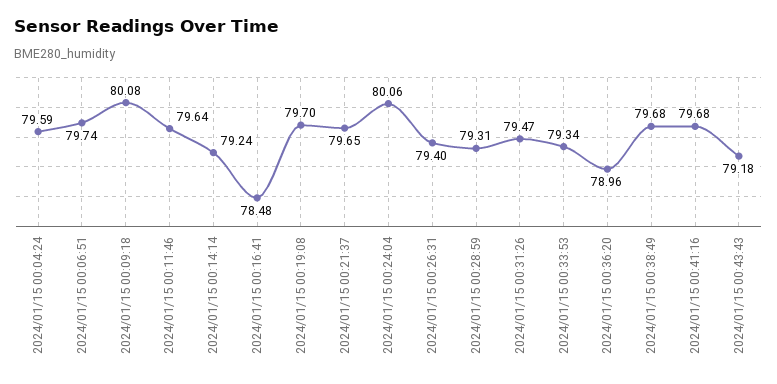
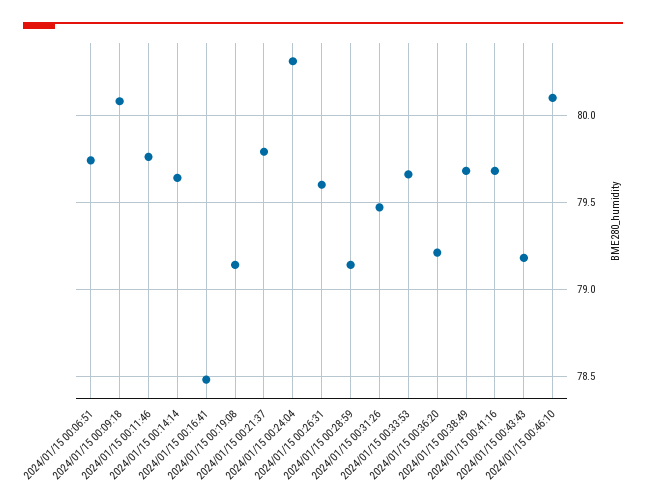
2024/01/15 00:04:24: 79.59 -> none
2024/01/15 00:11:46: 79.64 -> 79.75
2024/01/15 00:14:14: 79.24 -> 79.65
2024/01/15 00:19:08: 79.7 -> 79.15
2024/01/15 00:21:37: 79.65 -> 79.8
2024/01/15 00:24:04: 80.06 -> 80.3
2024/01/15 00:26:31: 79.4 -> 79.6
2024/01/15 00:28:59: 79.31 -> 79.15
2024/01/15 00:33:53: 79.34 -> 79.65
2024/01/15 00:36:20: 78.96 -> 79.2
2024/01/15 00:46:10: none -> 80.1

